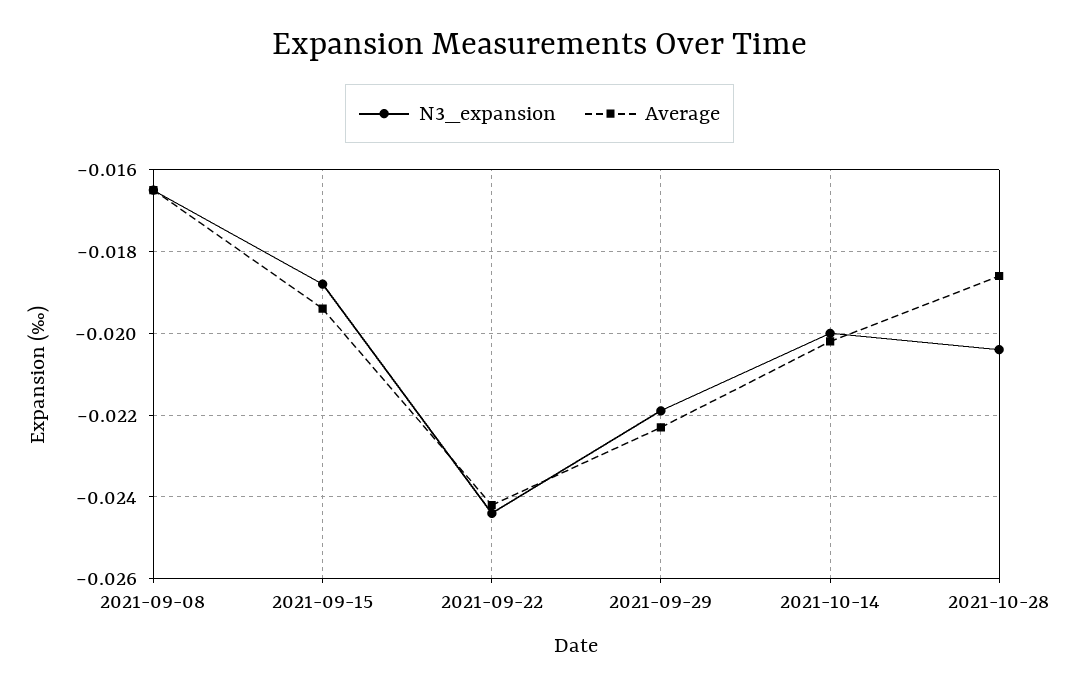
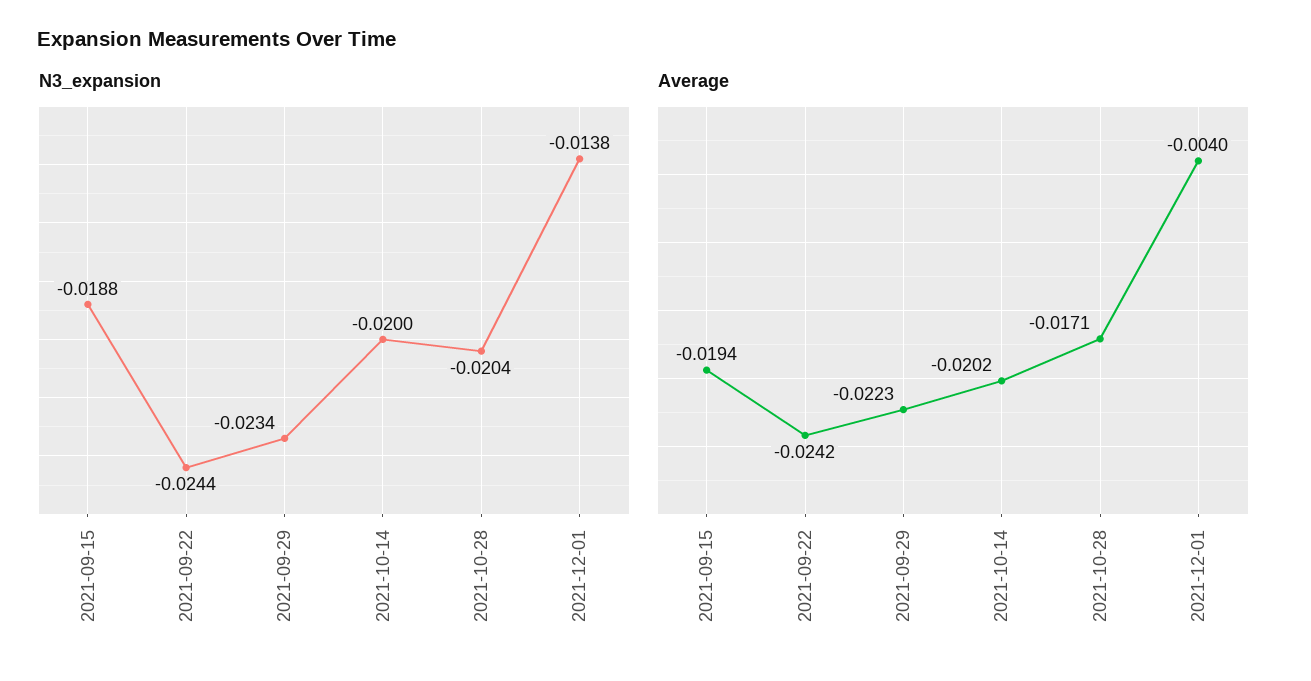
N3_expansion, 2021-09-08: -0.0165 -> none
Average, 2021-09-08: -0.0165 -> none
N3_expansion, 2021-09-29: -0.022 -> -0.0234
Average, 2021-10-28: -0.0185 -> -0.0171
N3_expansion, 2021-12-01: none -> -0.0138
Average, 2021-12-01: none -> -0.004

